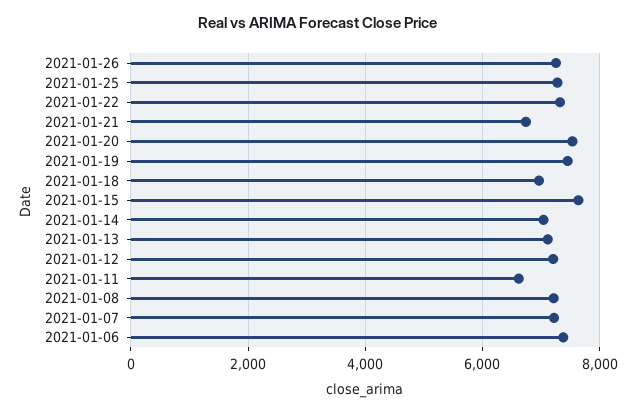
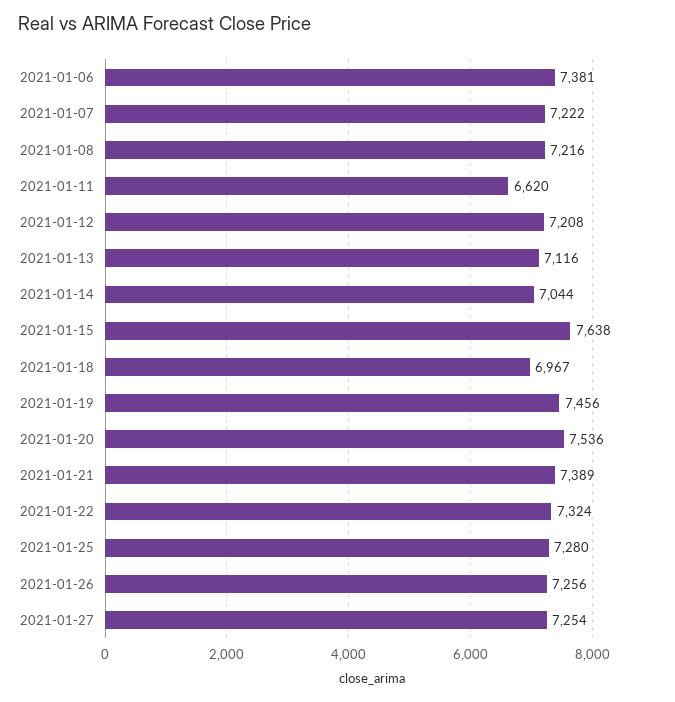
2021-01-21: 6800 -> 7389
2021-01-27: none -> 7254

